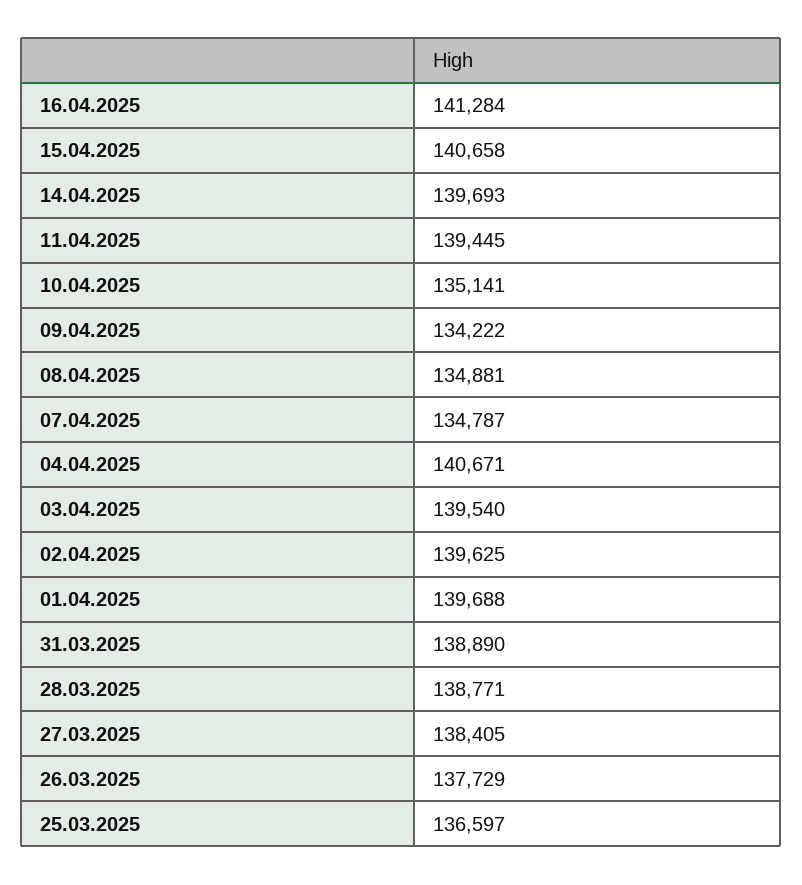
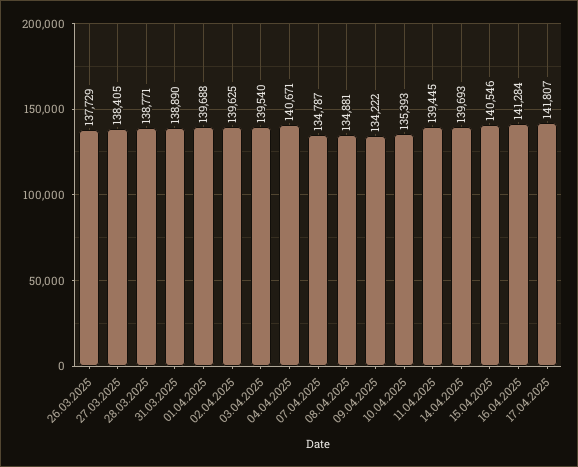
15.04.2025: 140658 -> 140546
10.04.2025: 135141 -> 135393
25.03.2025: 136597 -> none
17.04.2025: none -> 141807

